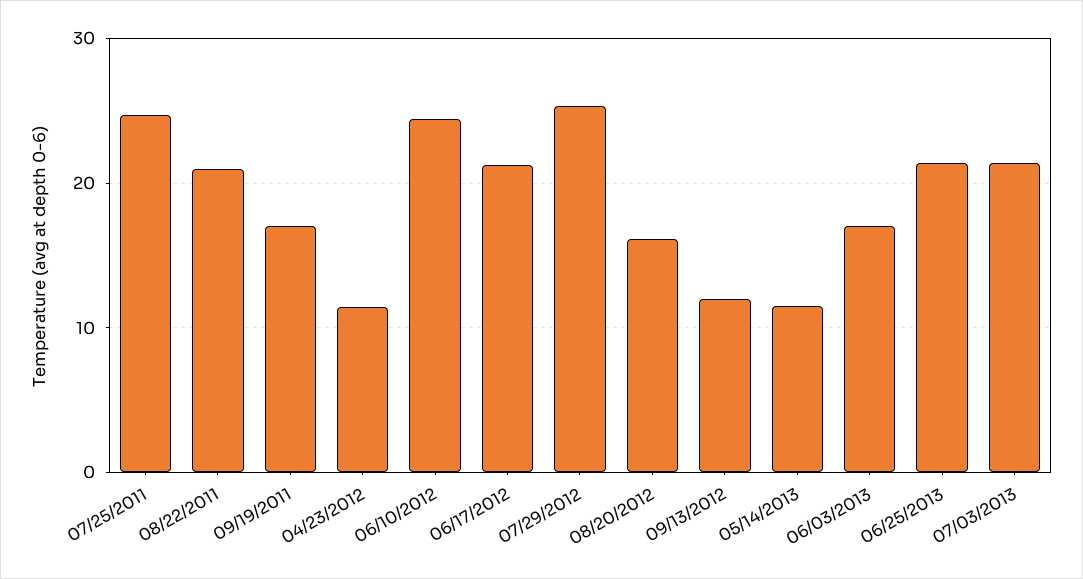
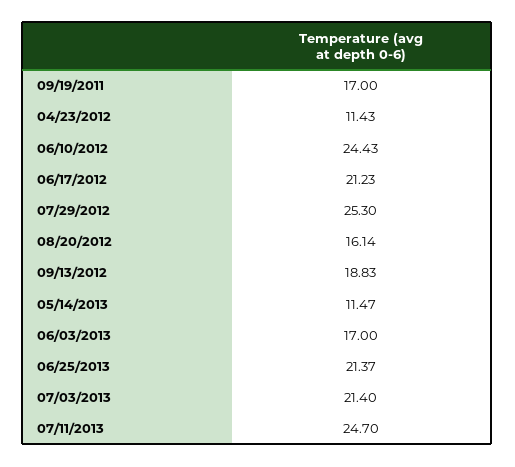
07/25/2011: 25 -> none
08/22/2011: 21 -> none
09/13/2012: 12 -> 18.83
07/11/2013: none -> 24.7

